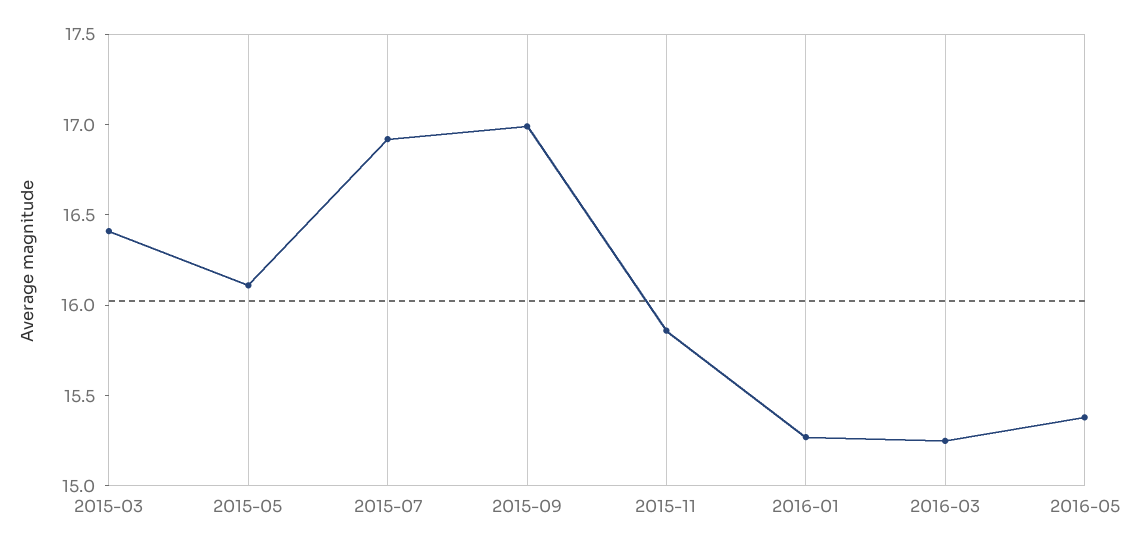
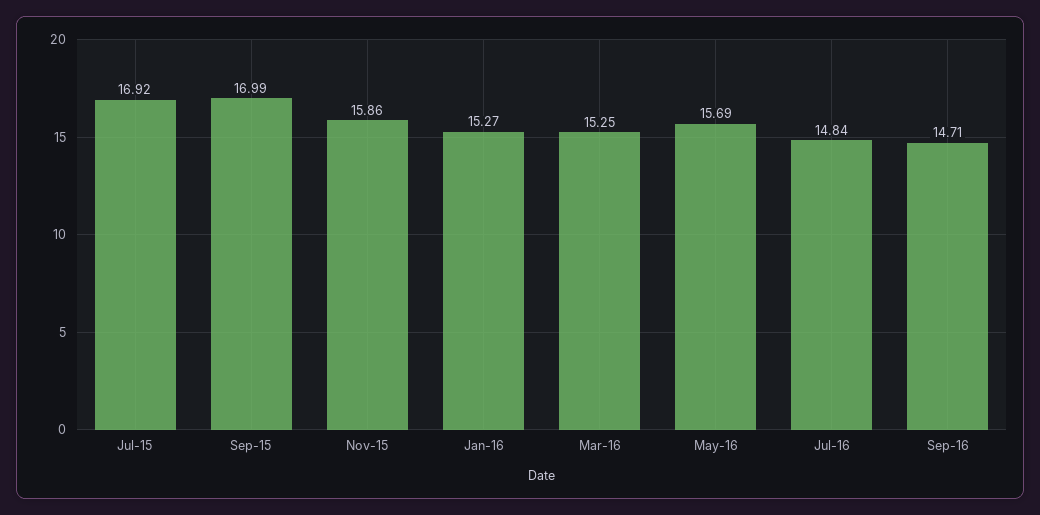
2015-03: 16.4 -> none
2015-05: 16.1 -> none
2016-05: 15.4 -> 15.69
Jul-16: none -> 14.84
Sep-16: none -> 14.71

